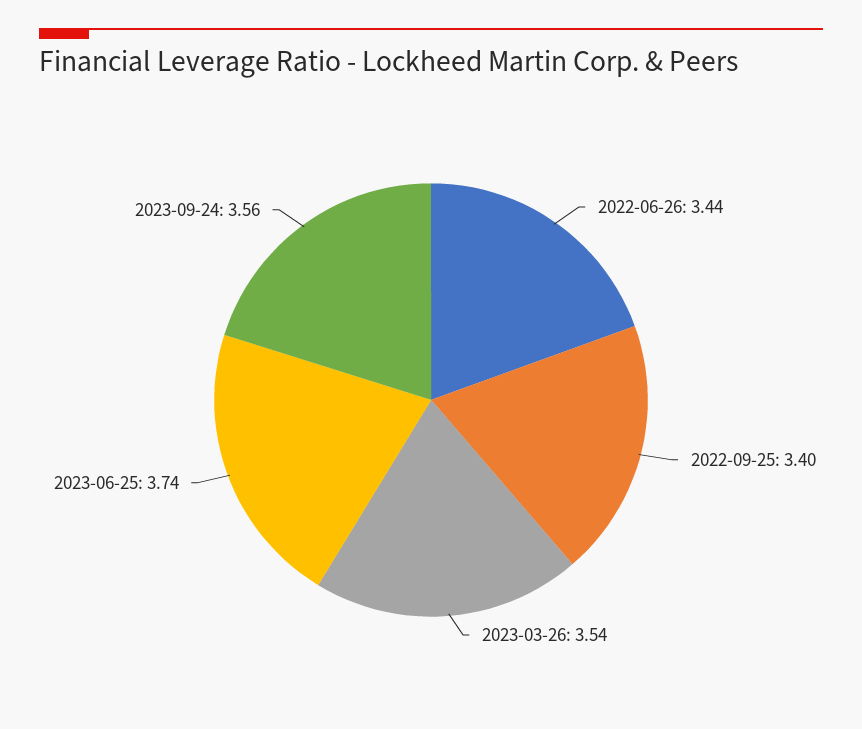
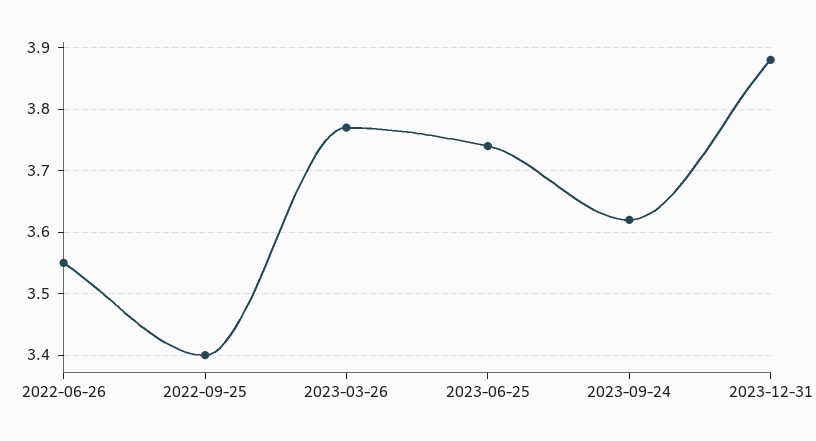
2022-06-26: 3.44 -> 3.55
2023-03-26: 3.54 -> 3.77
2023-09-24: 3.56 -> 3.62
2023-12-31: none -> 3.88

